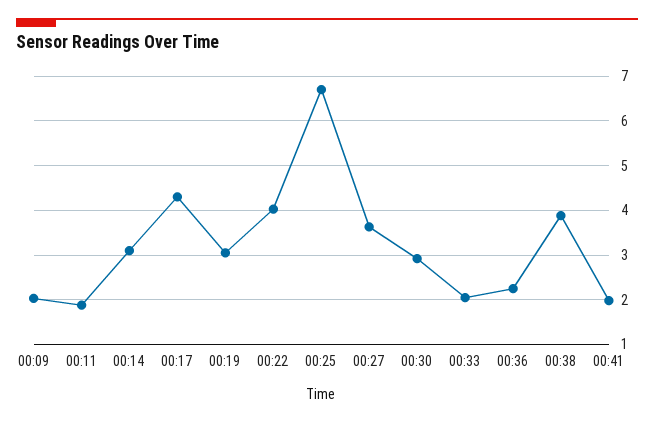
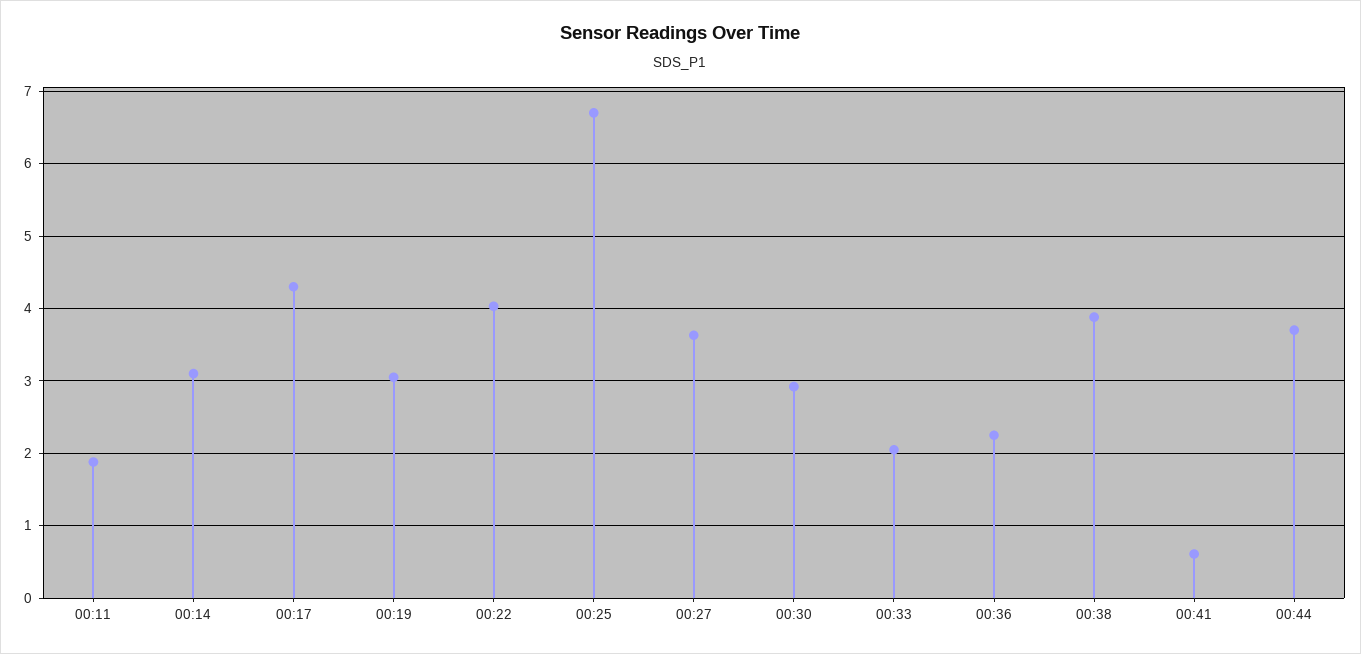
00:09: 2 -> none
00:41: 2 -> 0.6
00:44: none -> 3.7

